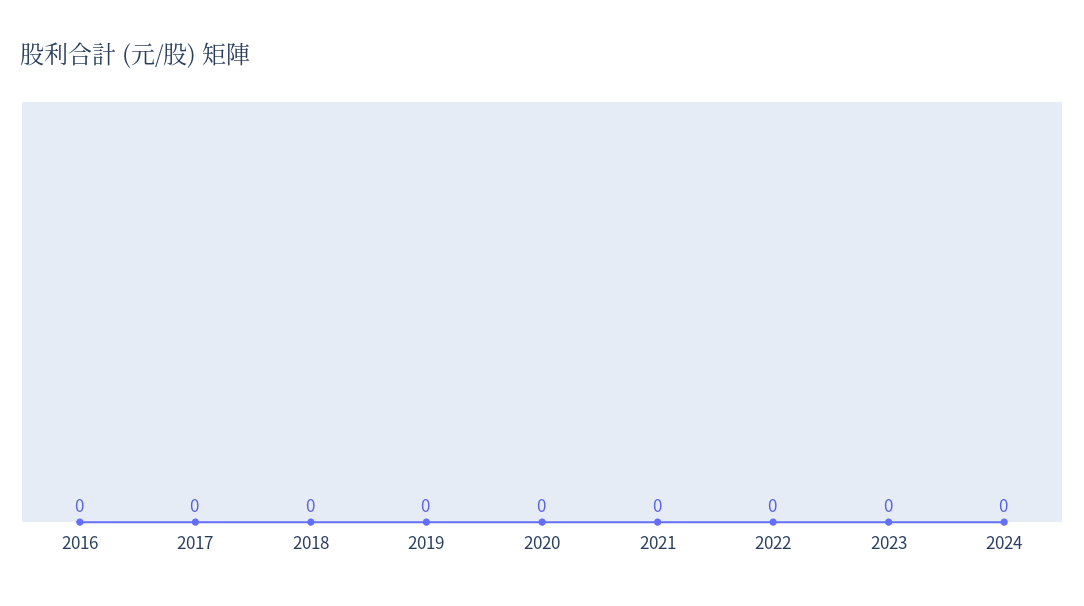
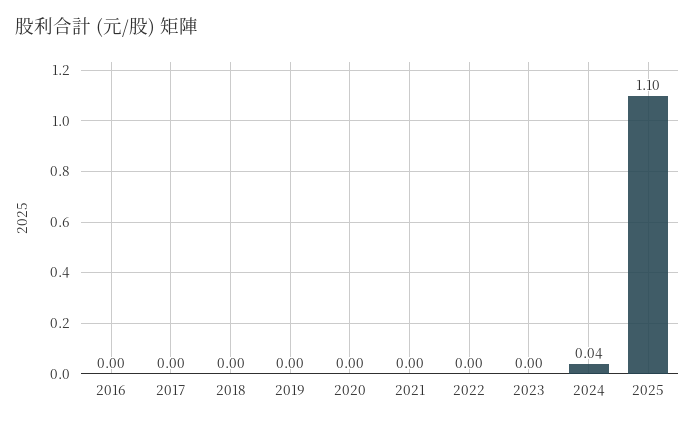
2024: 0 -> 0.04
2025: none -> 1.1

